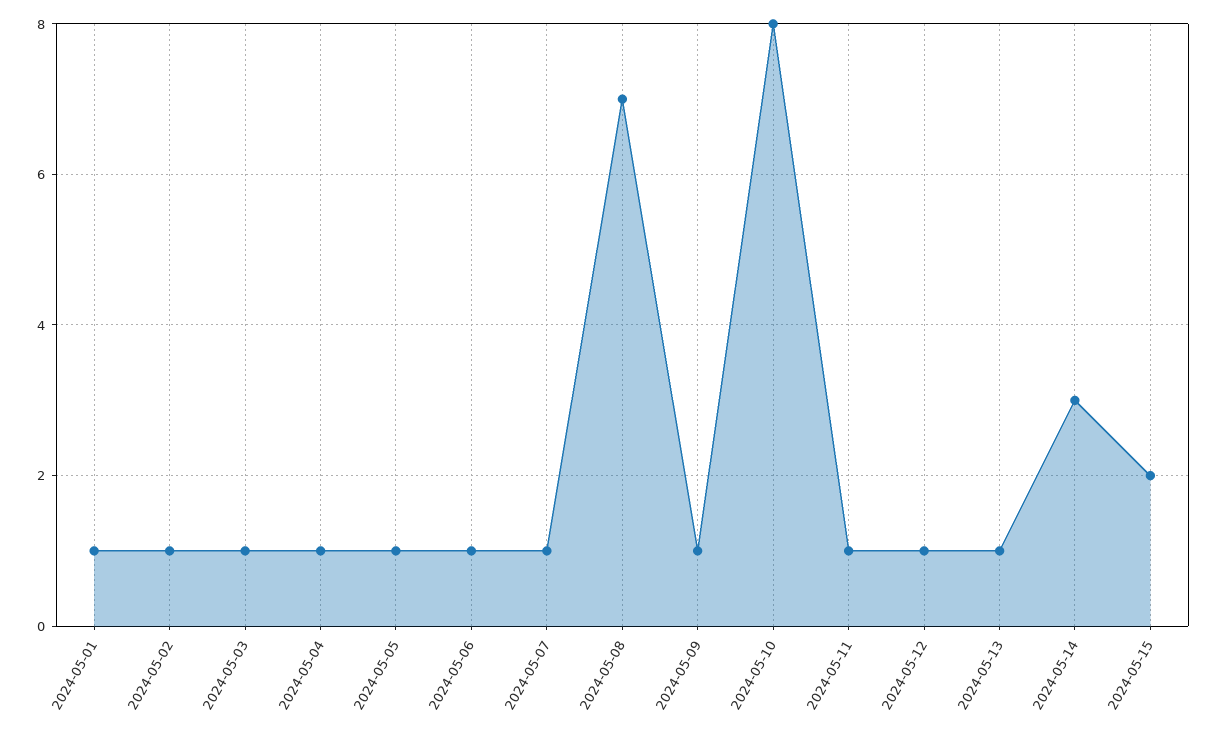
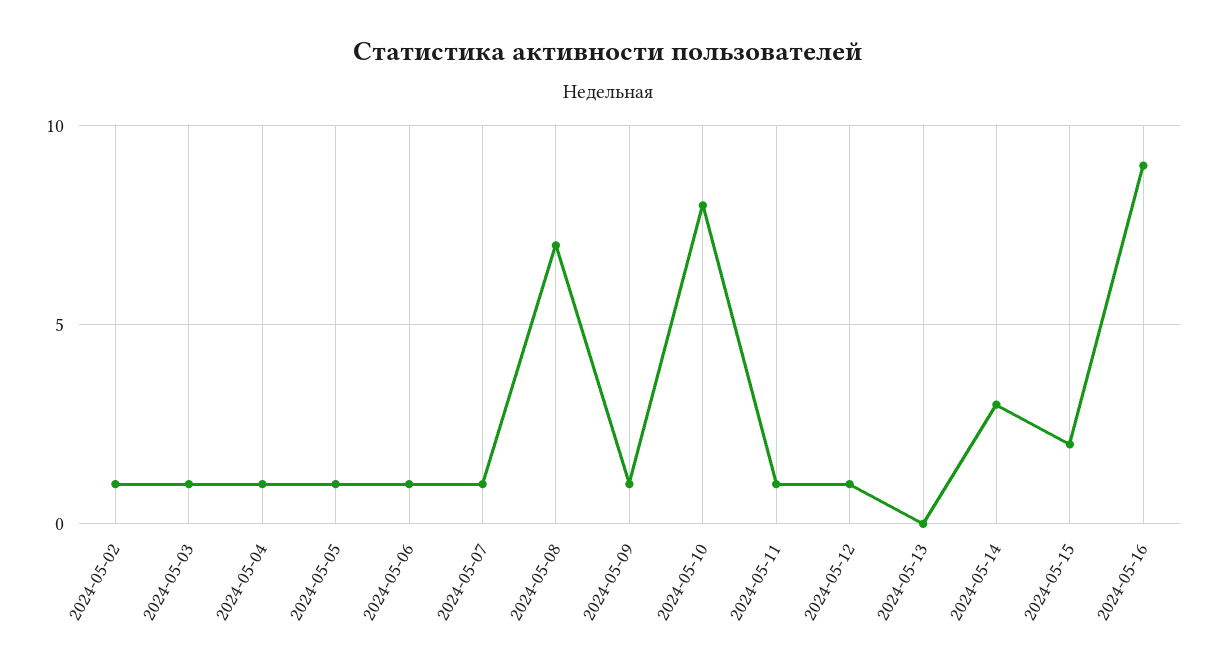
2024-05-01: 1 -> none
2024-05-13: 1 -> 0
2024-05-16: none -> 9

